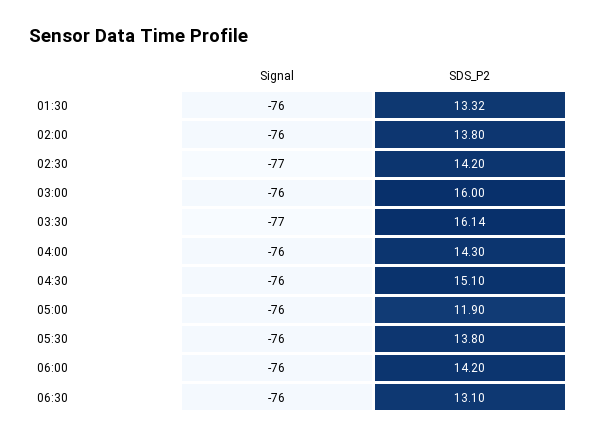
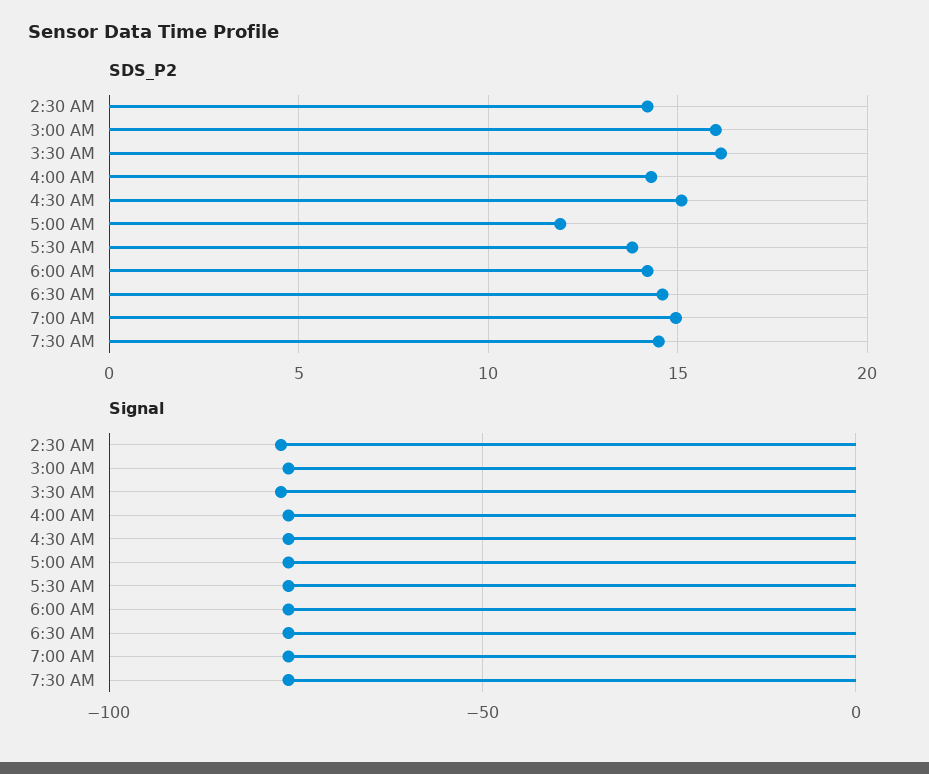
Signal, 01:30: -76 -> none
SDS_P2, 01:30: 13.32 -> none
Signal, 02:00: -76 -> none
SDS_P2, 02:00: 13.8 -> none
SDS_P2, 06:30: 13.1 -> 14.5
SDS_P2, 7:00 AM: none -> 15
SDS_P2, 7:30 AM: none -> 14.5
Signal, 7:00 AM: none -> -75
Signal, 7:30 AM: none -> -75

